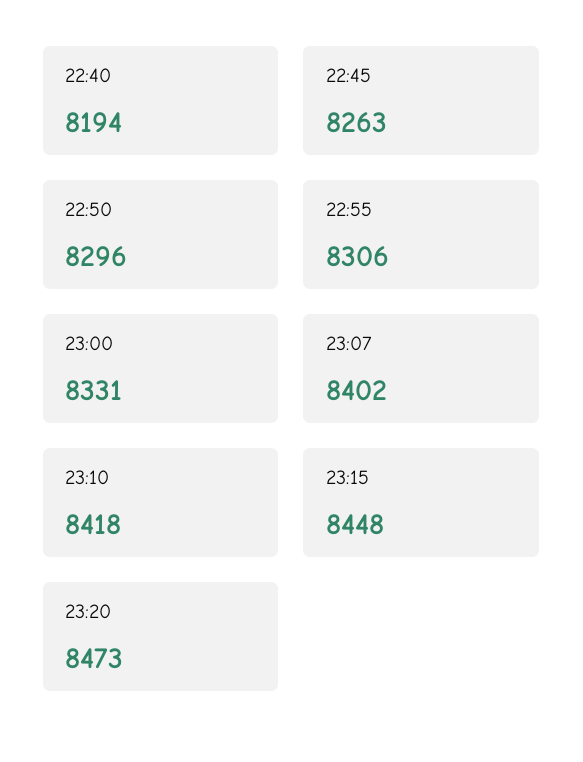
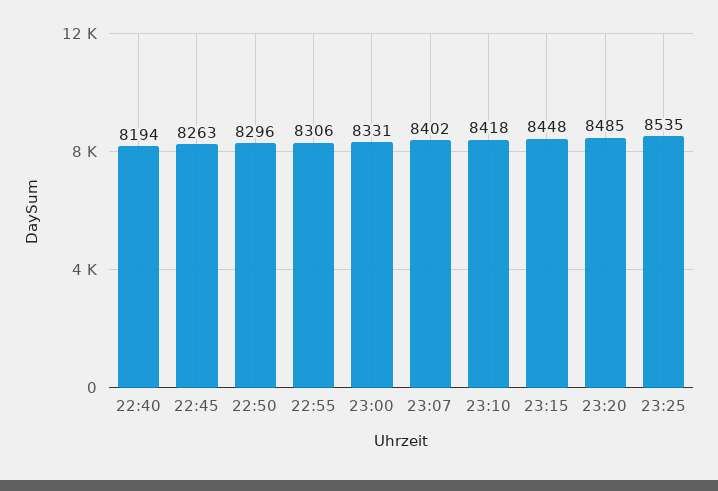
23:20: 8473 -> 8485
23:25: none -> 8535

